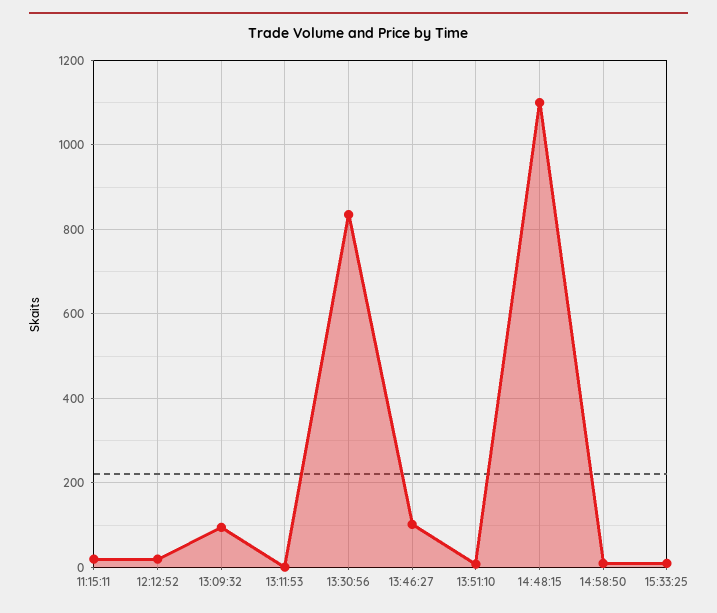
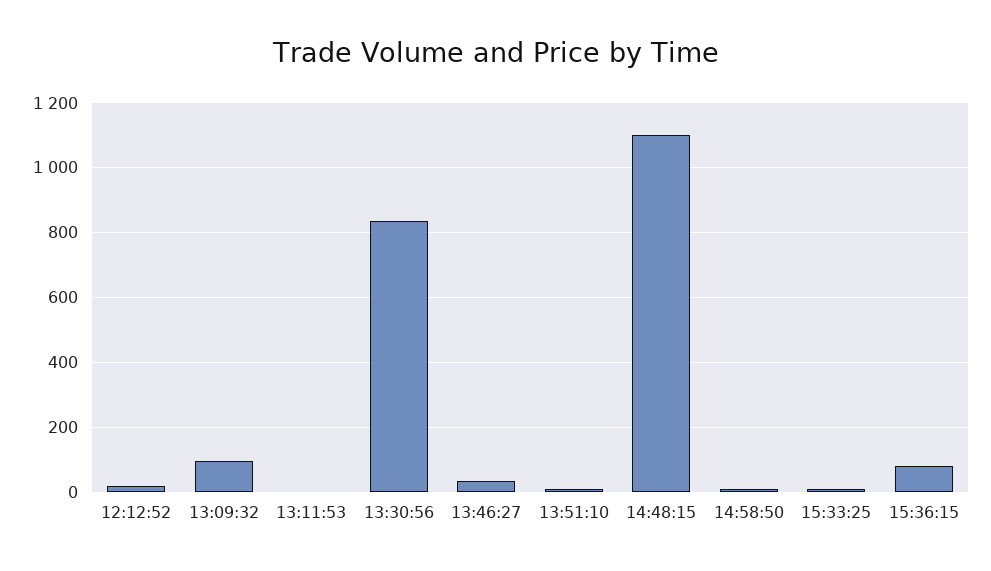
11:15:11: 20 -> none
13:46:27: 100 -> 40
15:36:15: none -> 80

